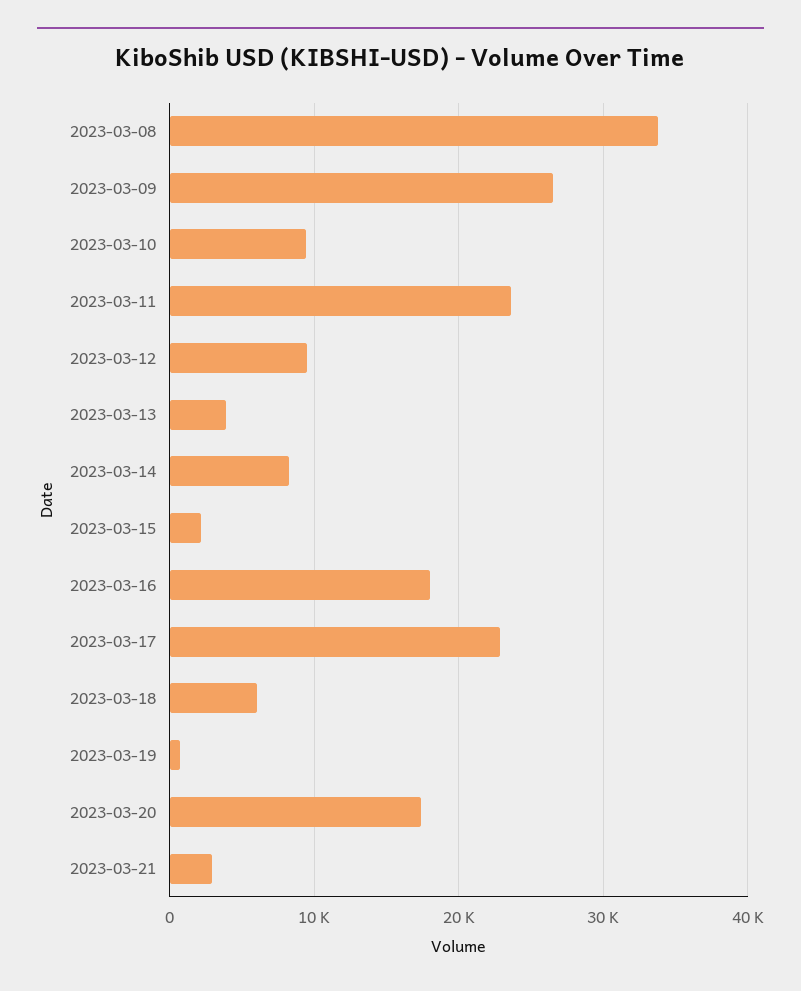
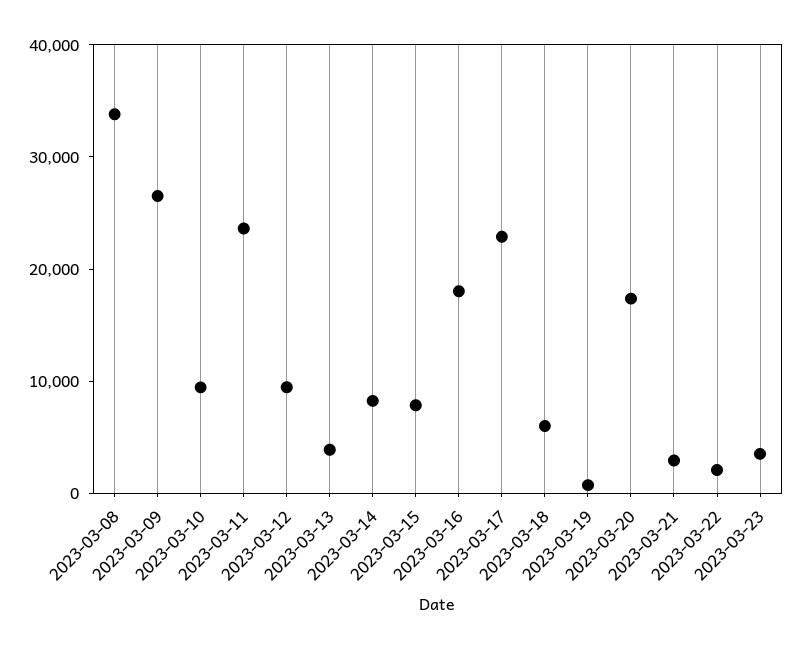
2023-03-15: 2000 -> 8000
2023-03-22: none -> 2000
2023-03-23: none -> 4000

